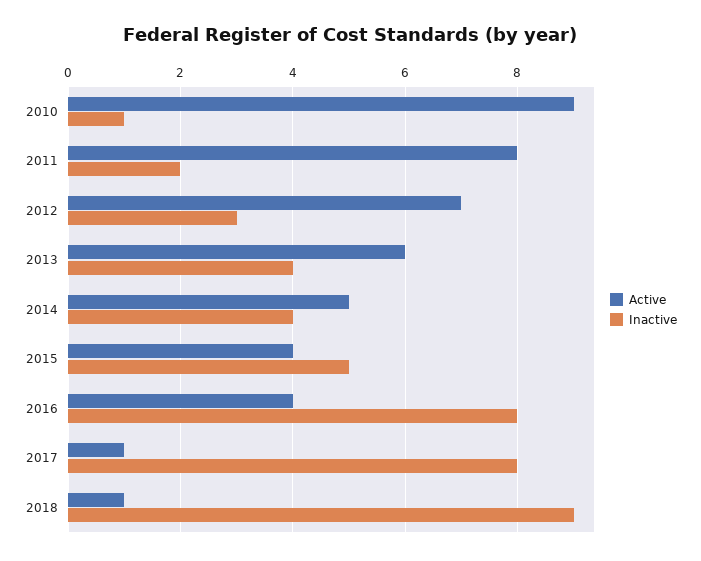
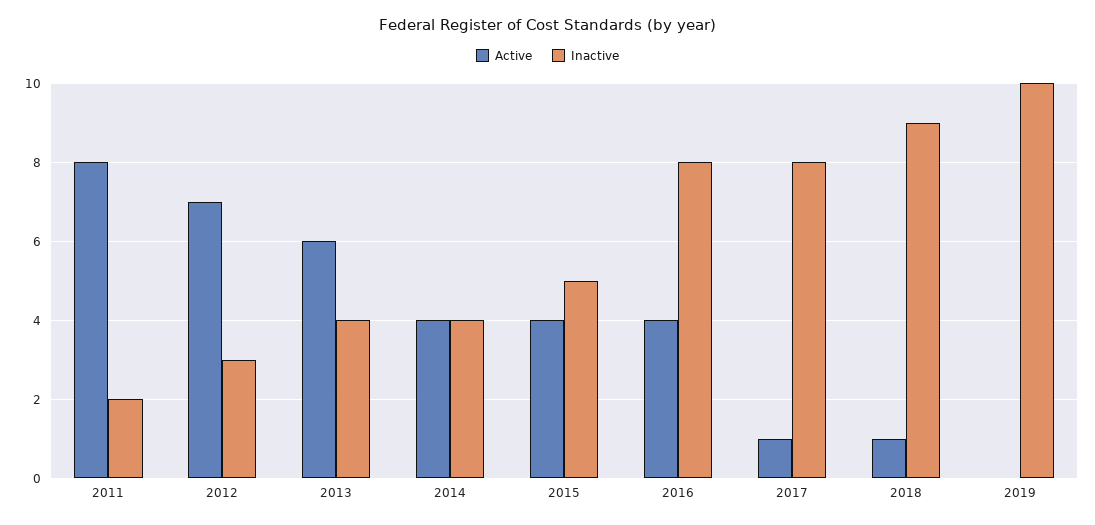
Active, 2010: 9 -> none
Inactive, 2010: 1 -> none
Active, 2014: 5 -> 4
Active, 2019: none -> 0
Inactive, 2019: none -> 10

